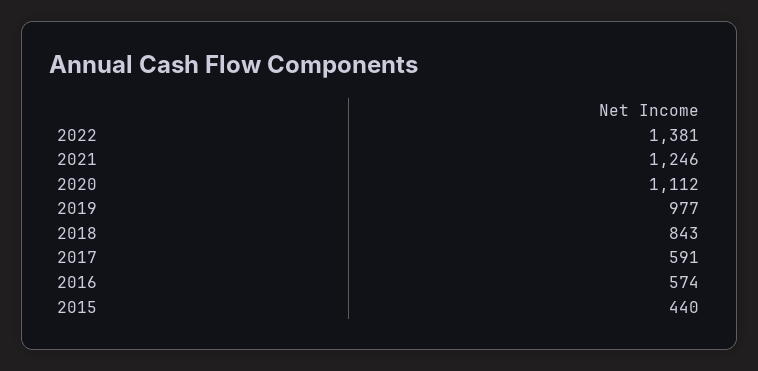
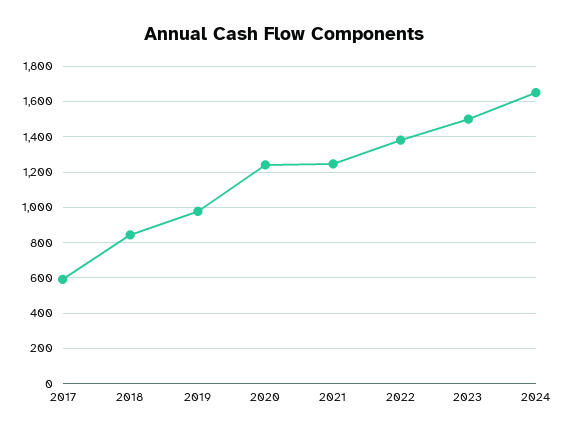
2020: 1112 -> 1250
2016: 574 -> none
2015: 440 -> none
2023: none -> 1500
2024: none -> 1650

